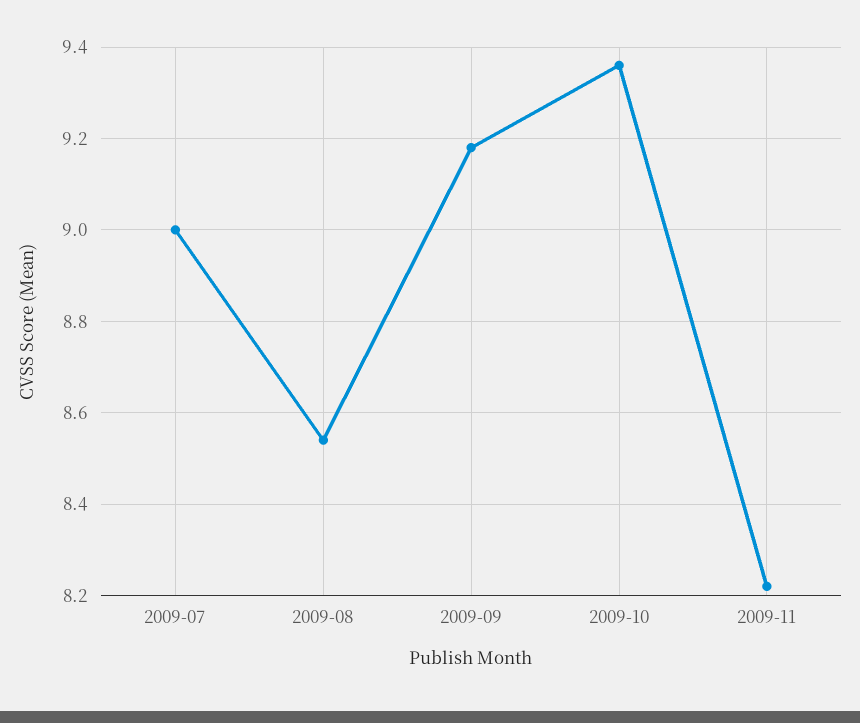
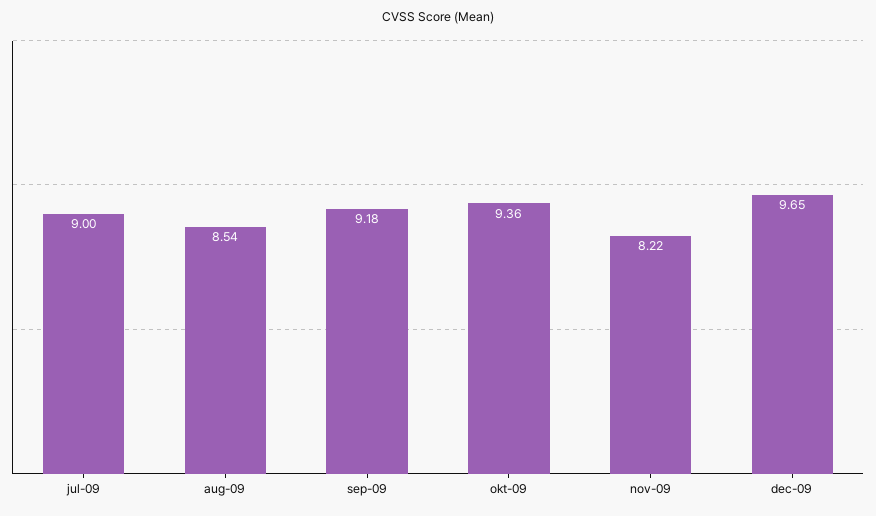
dec-09: none -> 9.65

